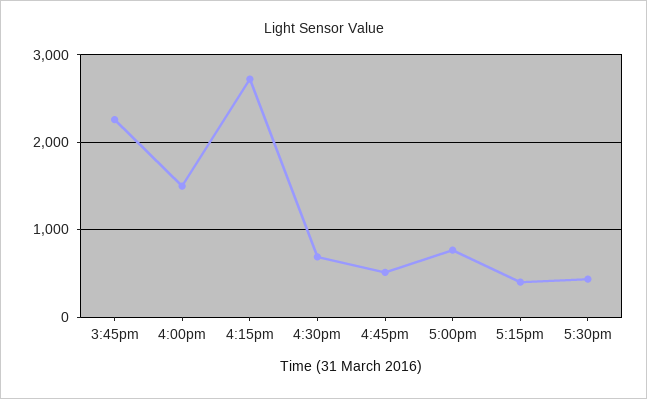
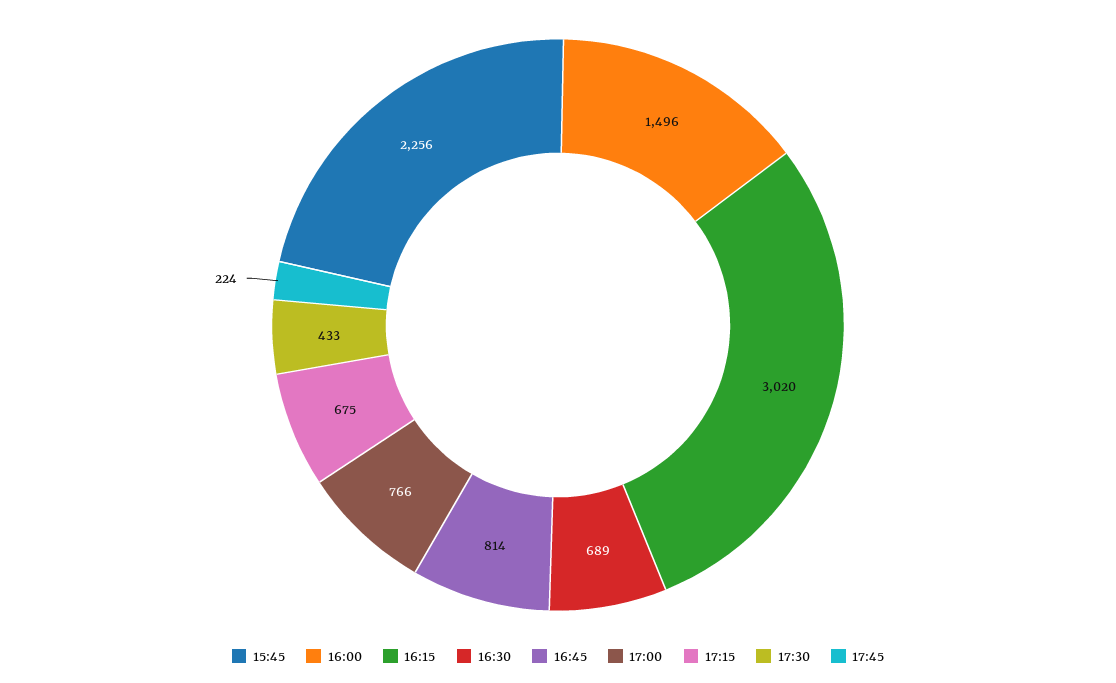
4:15pm: 2700 -> 3020
4:45pm: 500 -> 814
5:15pm: 400 -> 675
17:45: none -> 224

